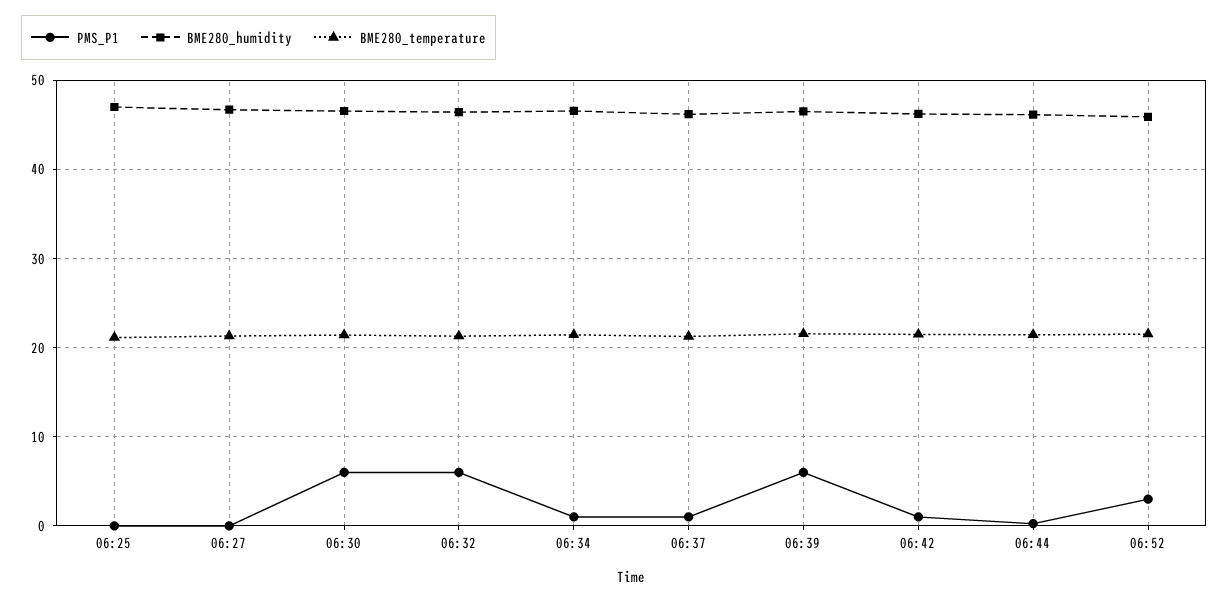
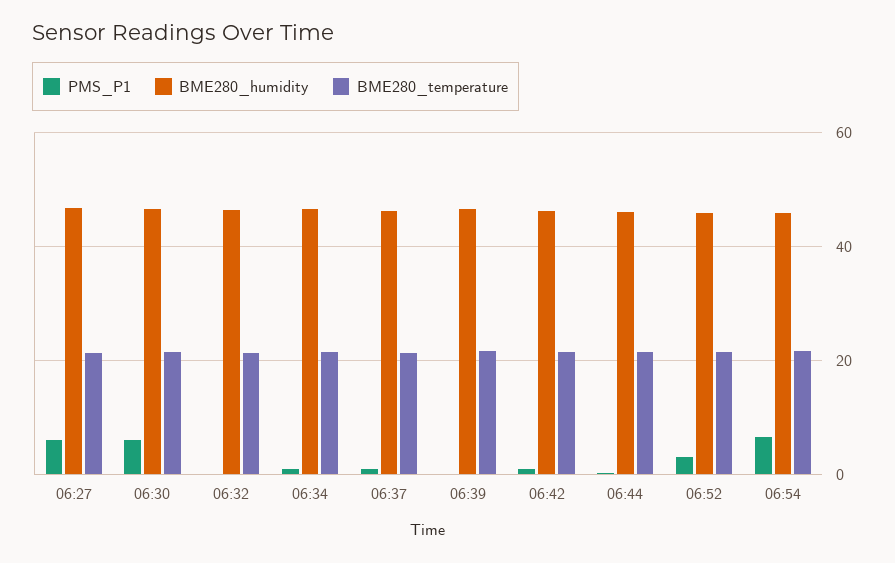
PMS_P1, 06:25: 0 -> none
BME280_humidity, 06:25: 47 -> none
BME280_temperature, 06:25: 21 -> none
PMS_P1, 06:27: 0 -> 6
PMS_P1, 06:32: 6 -> 0
PMS_P1, 06:39: 6 -> 0
PMS_P1, 06:54: none -> 6
BME280_humidity, 06:54: none -> 46
BME280_temperature, 06:54: none -> 22

